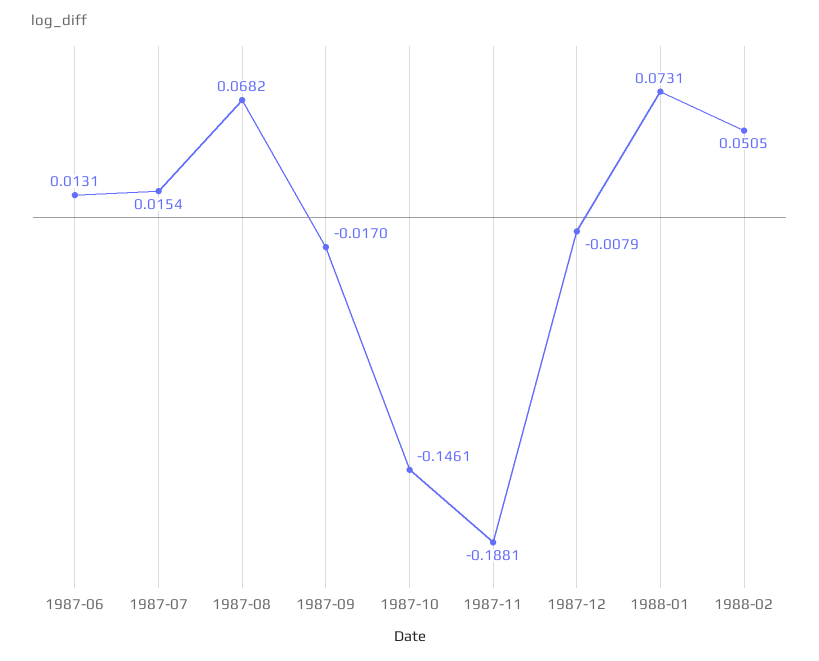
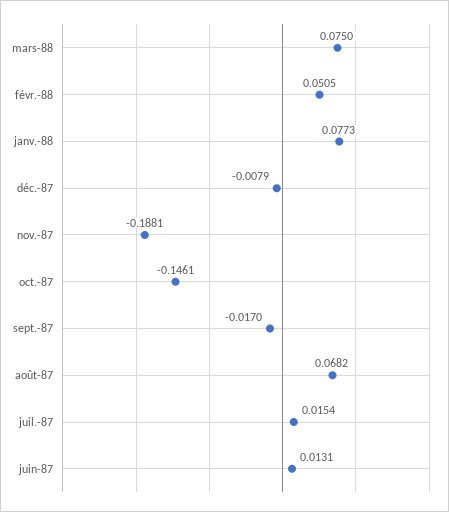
1988-01: 0.0731 -> 0.0773
mars-88: none -> 0.075

